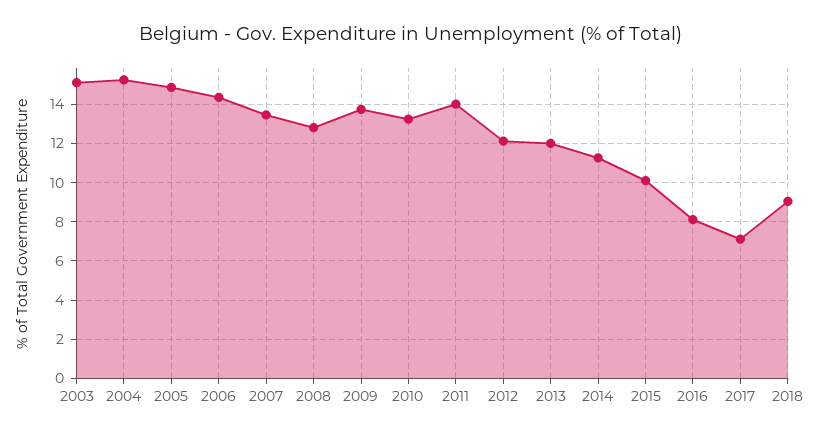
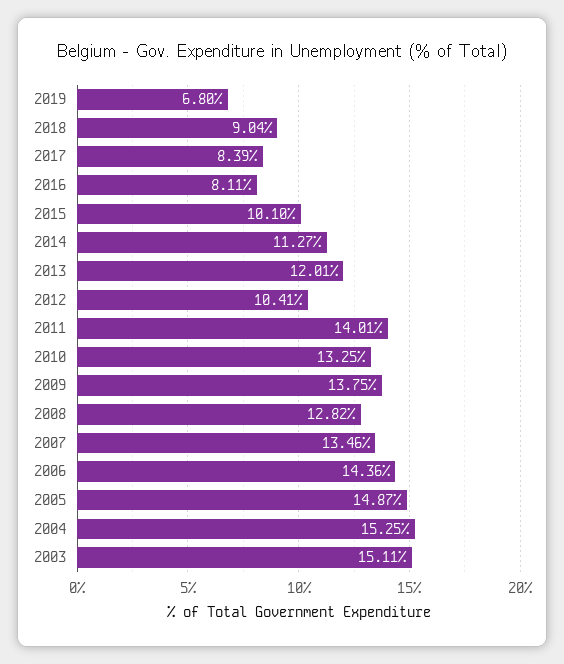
2012: 12 -> 10.41
2017: 7 -> 8.39
2019: none -> 6.8

